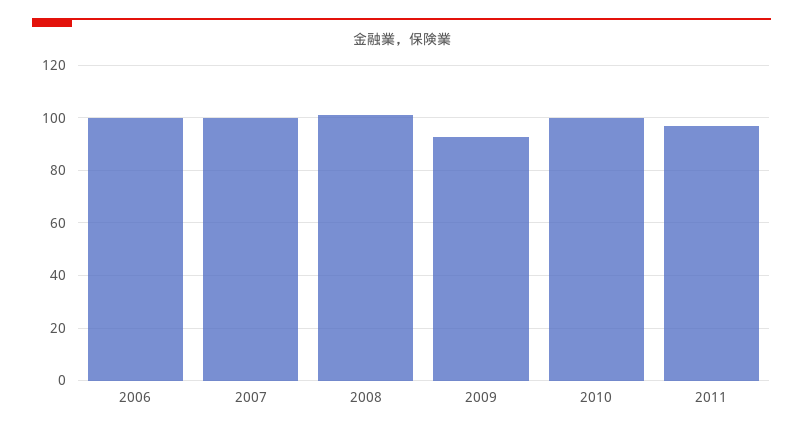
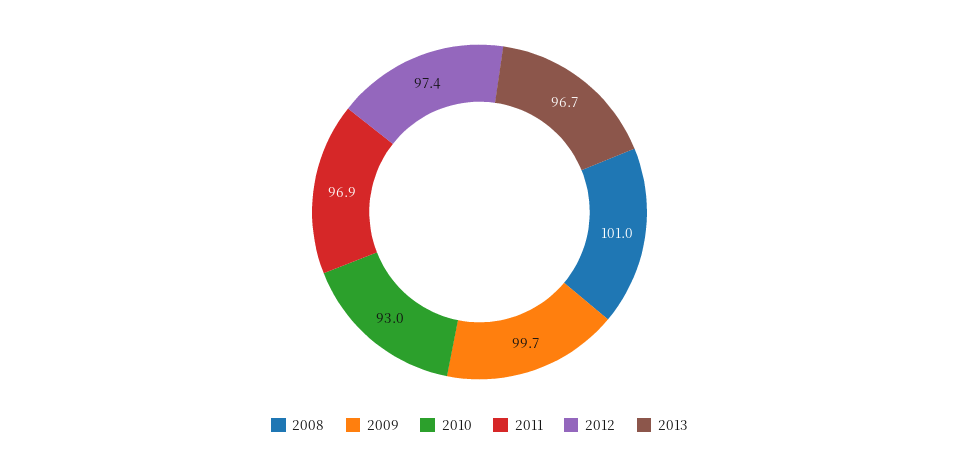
2006: 100 -> none
2007: 100 -> none
2009: 92.5 -> 99.7
2010: 100 -> 93
2012: none -> 97.4
2013: none -> 96.7

